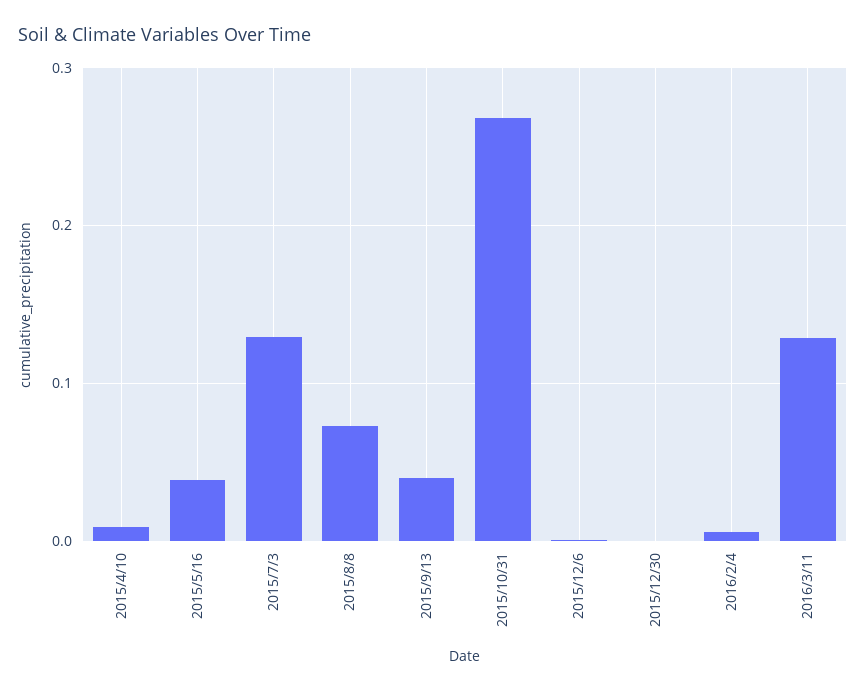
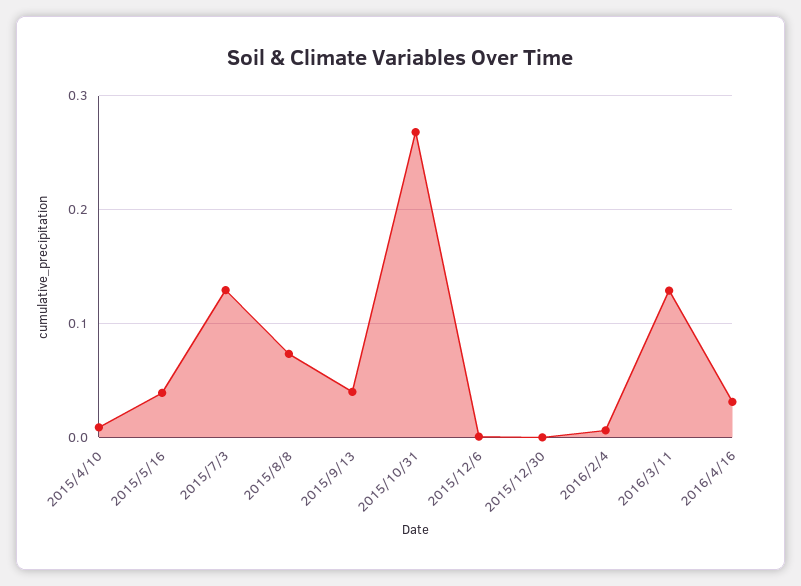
2016/4/16: none -> 0.03

